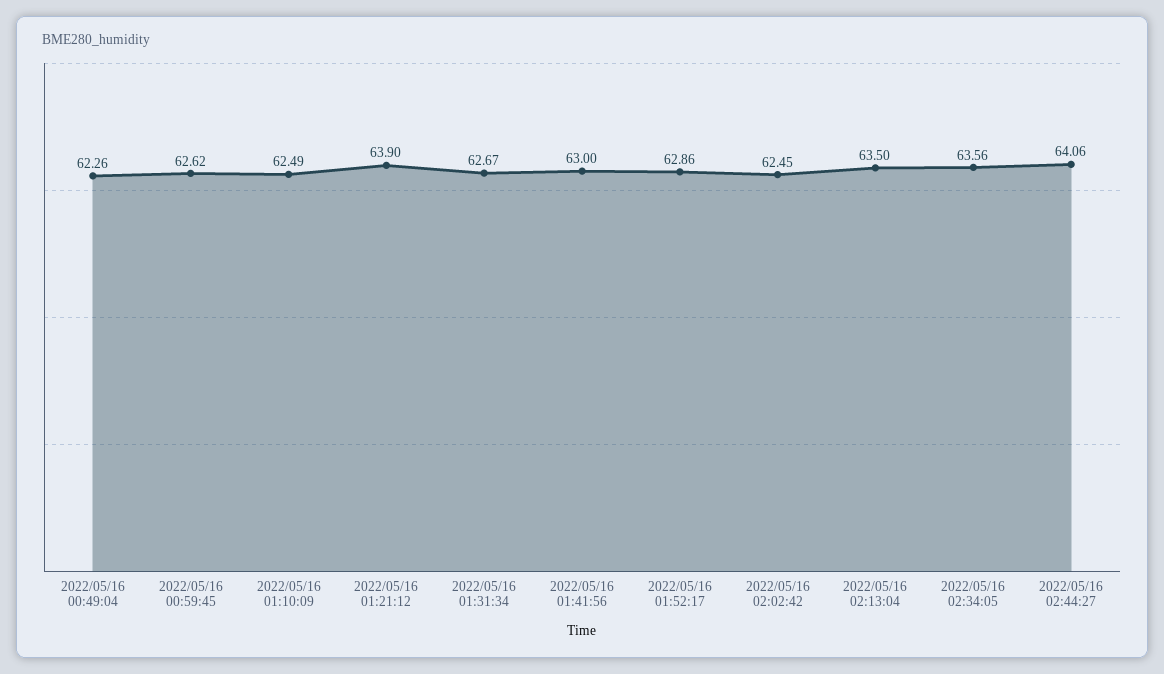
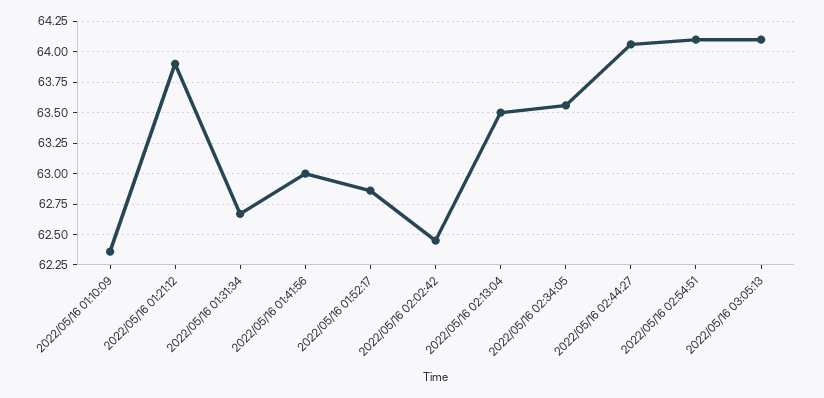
2022/05/16 00:49:04: 62.26 -> none
2022/05/16 00:59:45: 62.62 -> none
2022/05/16 01:10:09: 62.49 -> 62.35
2022/05/16 02:54:51: none -> 64.1
2022/05/16 03:05:13: none -> 64.1

